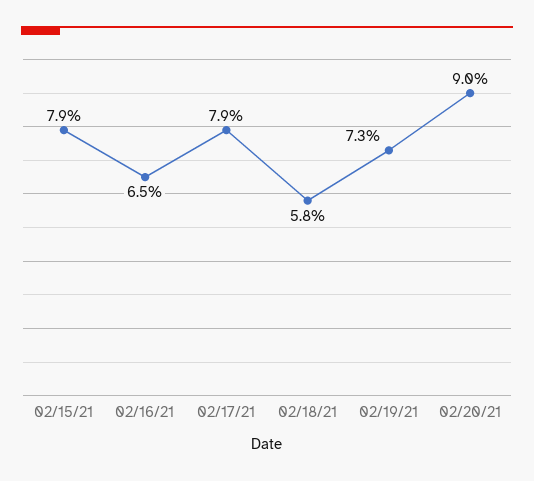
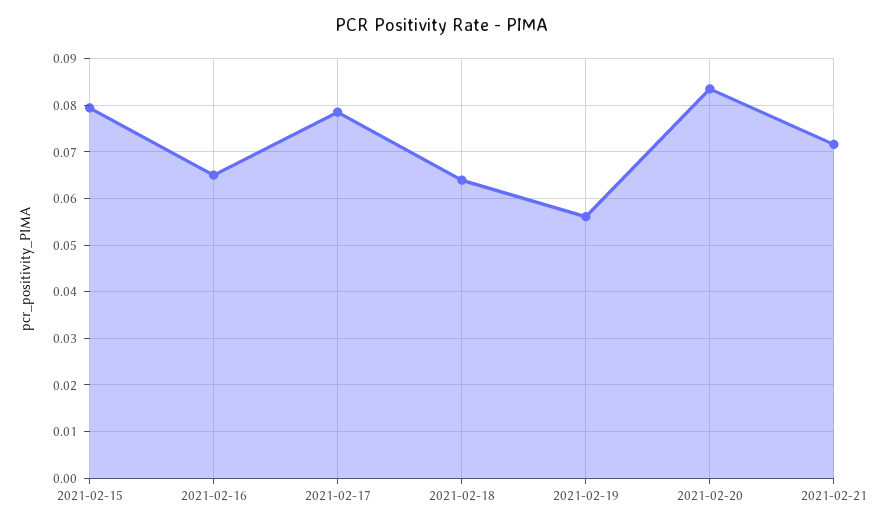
02/18/21: 0.058 -> 0.064
02/19/21: 0.073 -> 0.056
02/20/21: 0.09 -> 0.084
2021-02-21: none -> 0.072

